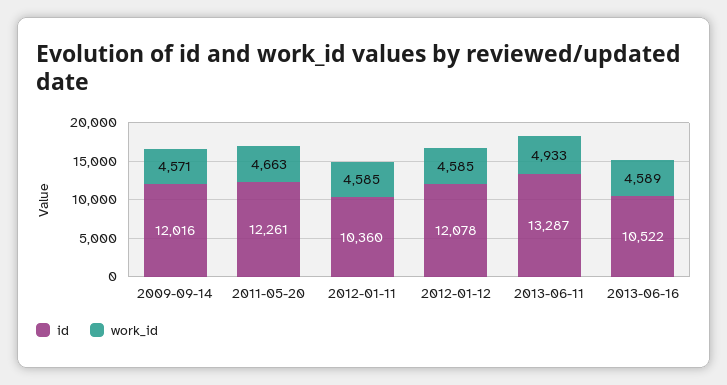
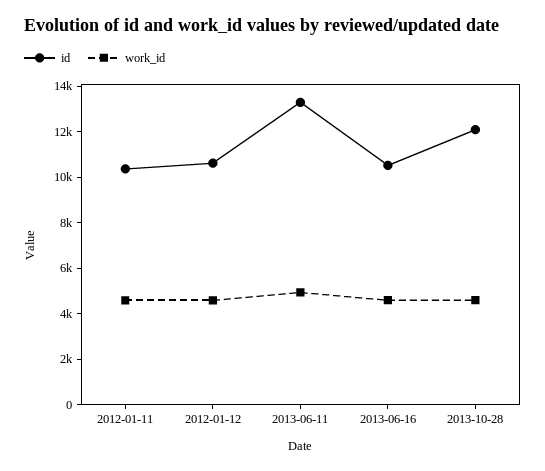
id, 2009-09-14: 12016 -> none
work_id, 2009-09-14: 4571 -> none
id, 2011-05-20: 12261 -> none
work_id, 2011-05-20: 4663 -> none
id, 2012-01-12: 12078 -> 10500
id, 2013-10-28: none -> 12000
work_id, 2013-10-28: none -> 4500

